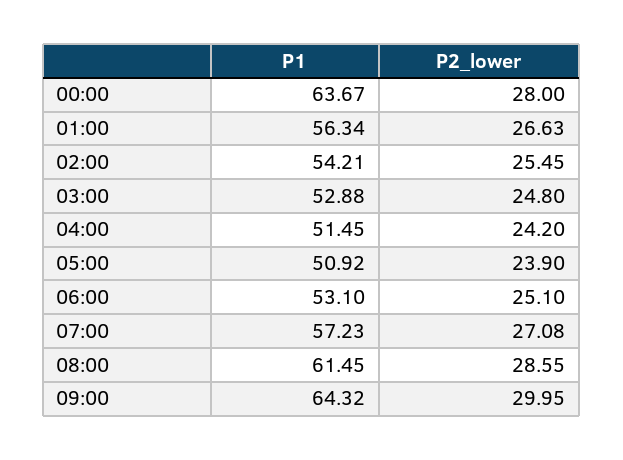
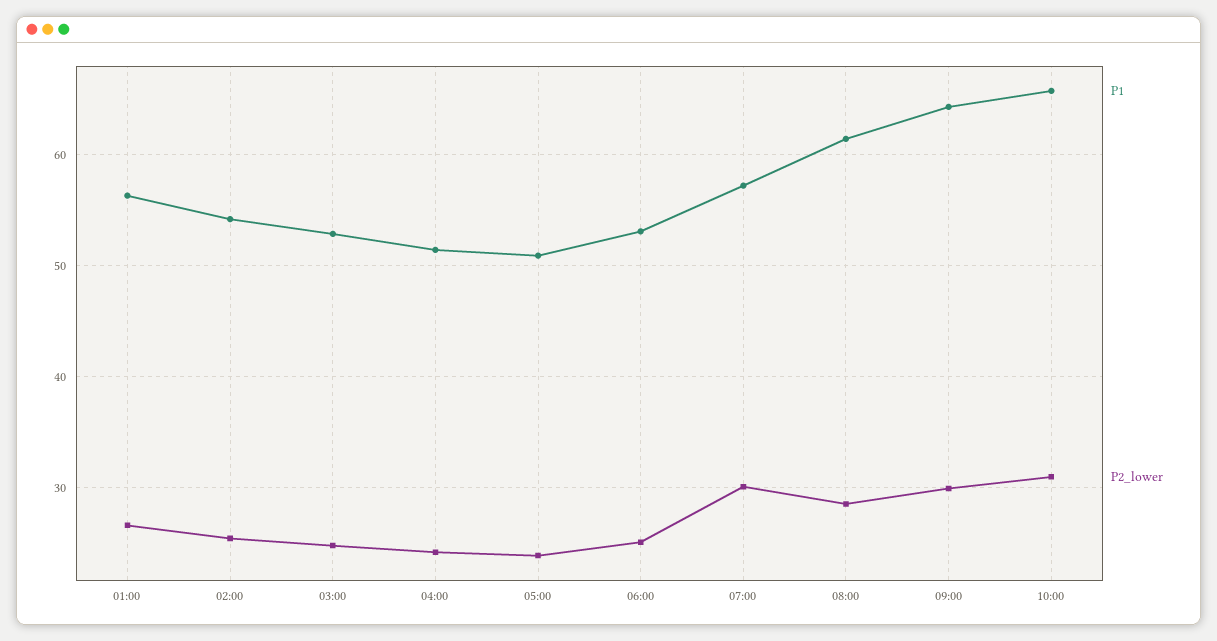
P1, 00:00: 63.67 -> none
P2_lower, 00:00: 28 -> none
P2_lower, 07:00: 27.08 -> 30
P1, 10:00: none -> 66
P2_lower, 10:00: none -> 31

